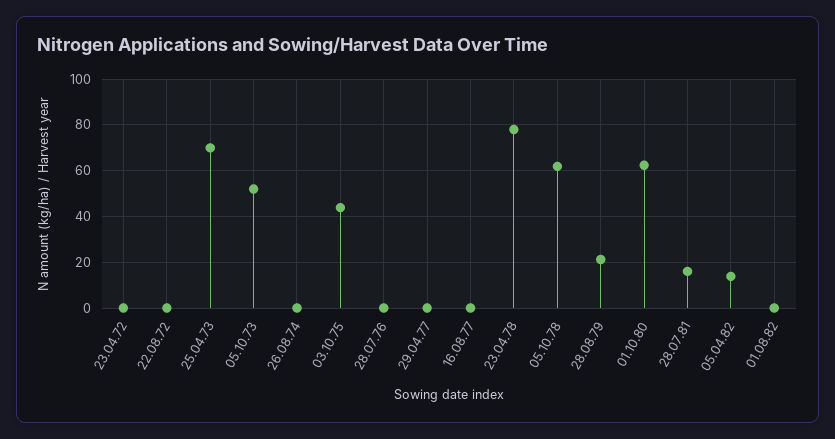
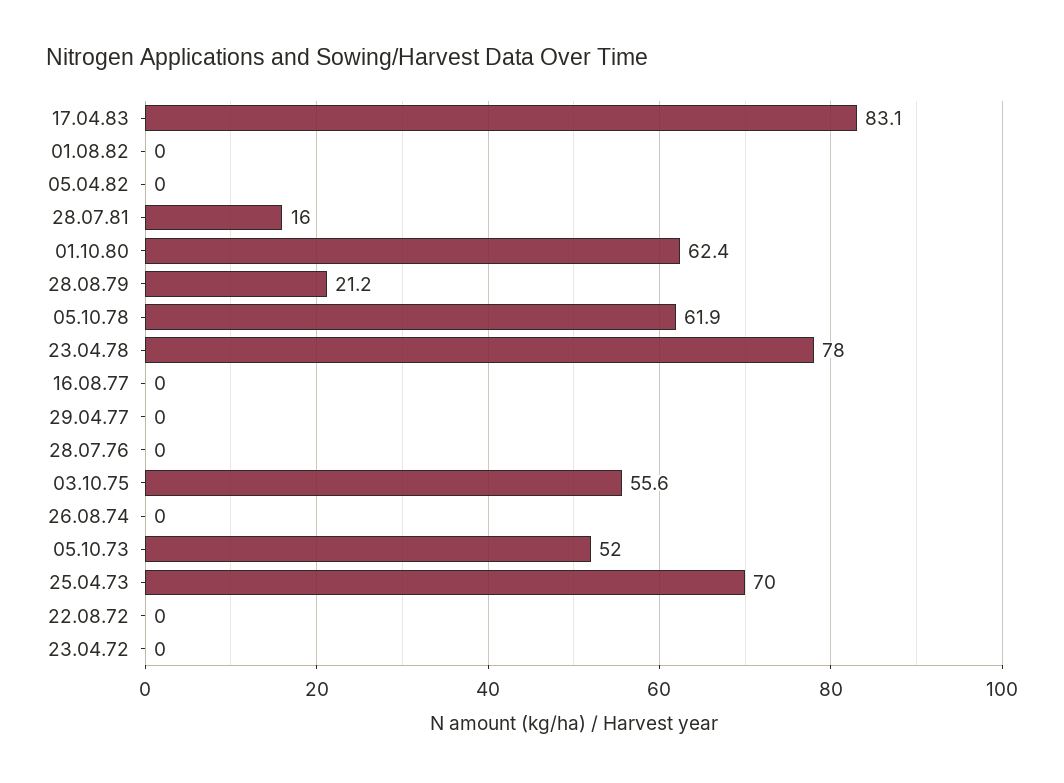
03.10.75: 45 -> 55.6
05.04.82: 15 -> 0
17.04.83: none -> 83.1

